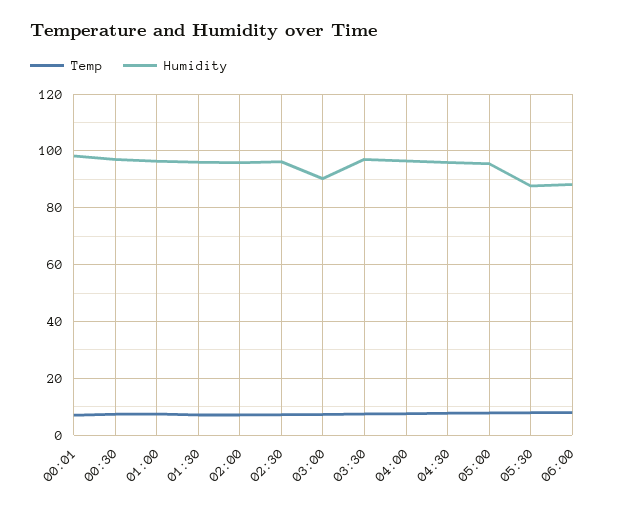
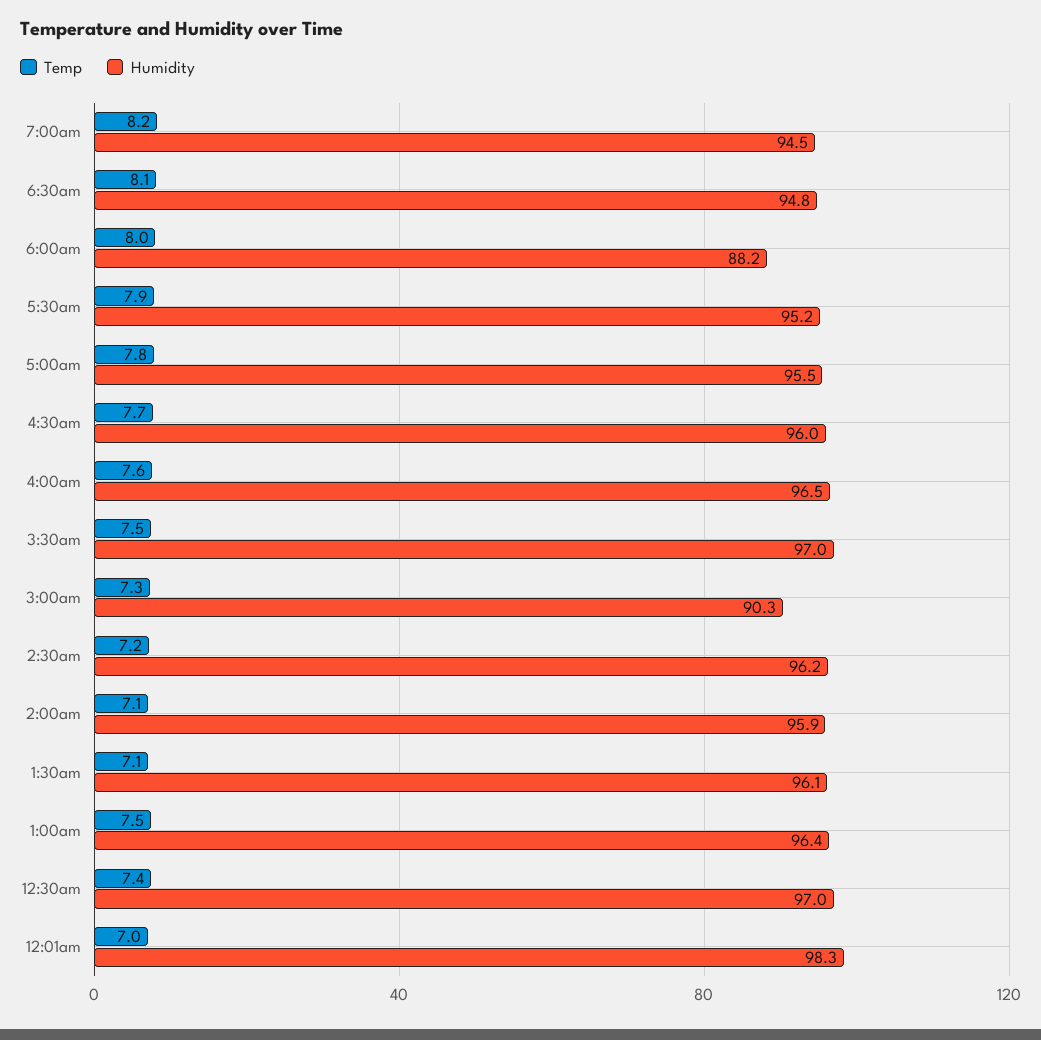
Humidity, 05:30: 87.5 -> 95.2
Temp, 7:00am: none -> 8.2
Humidity, 7:00am: none -> 94.5
Temp, 6:30am: none -> 8.1
Humidity, 6:30am: none -> 94.8

